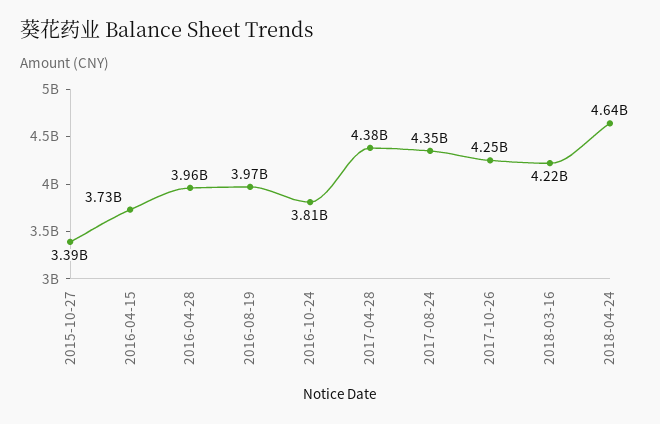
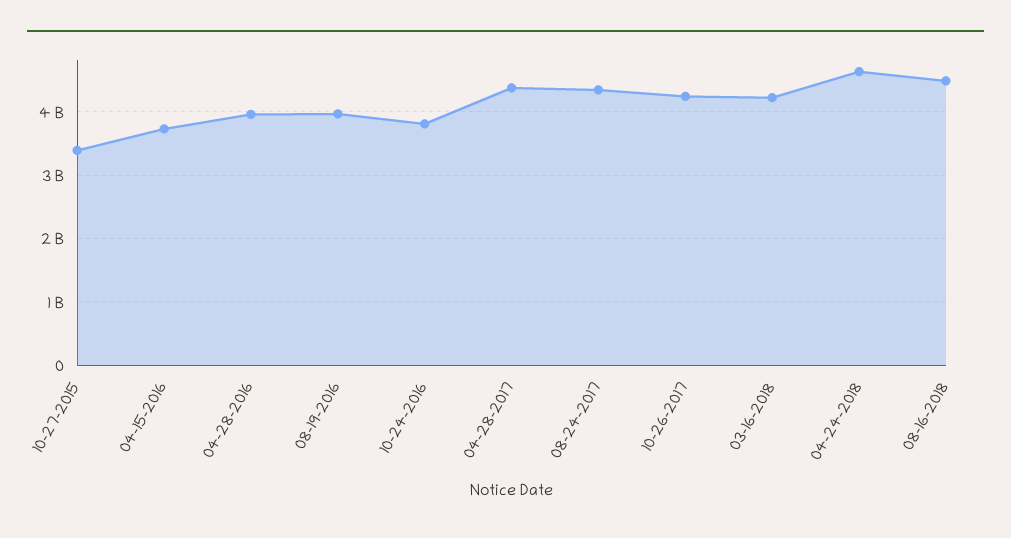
08-16-2018: none -> 4500000000

